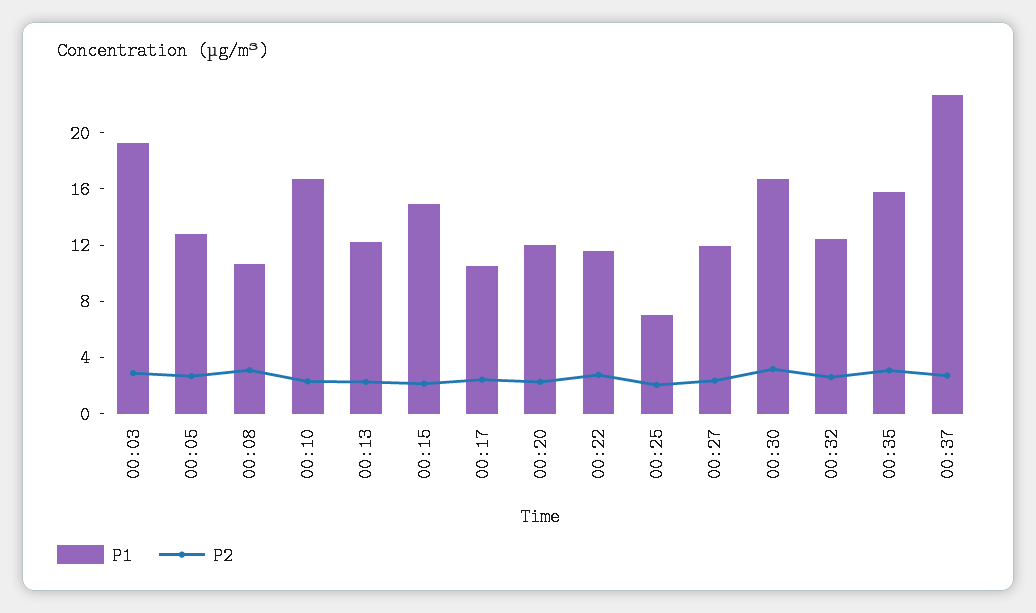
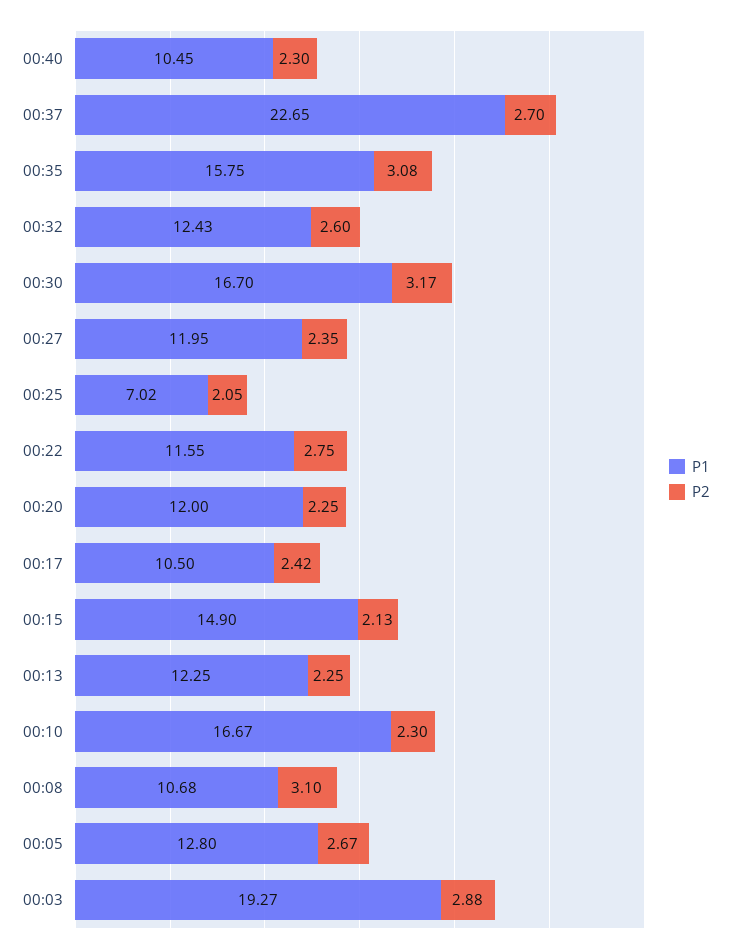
P1, 00:40: none -> 10.45
P2, 00:40: none -> 2.3

